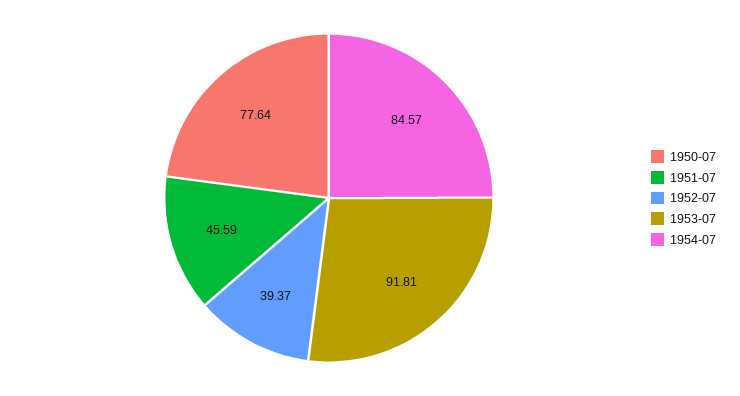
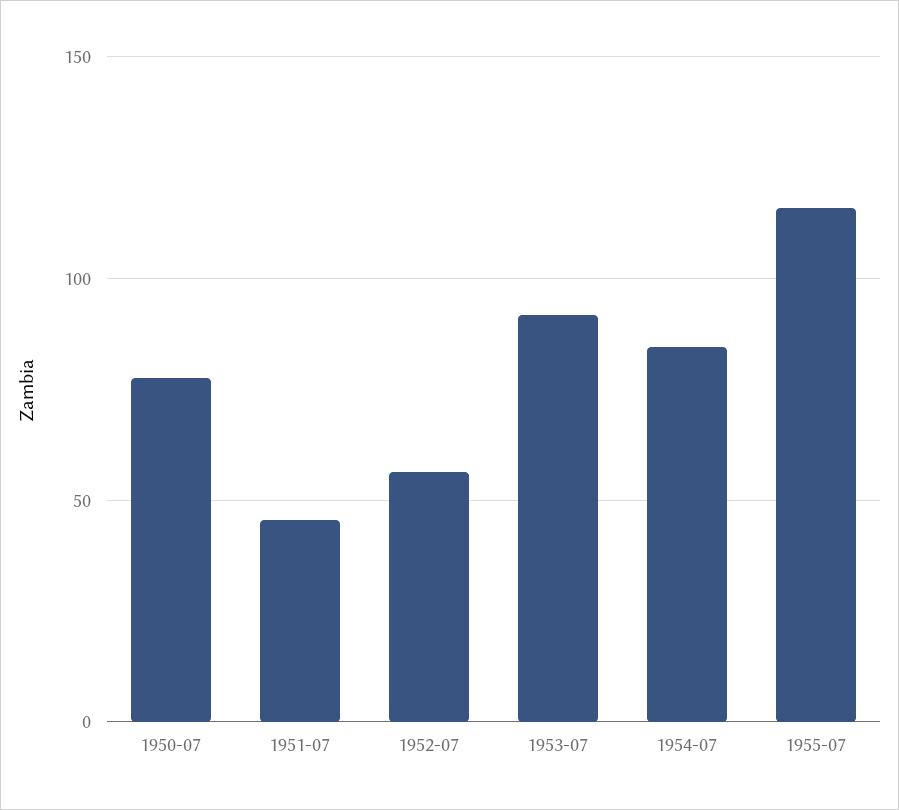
1952-07: 39.37 -> 55
1955-07: none -> 115

